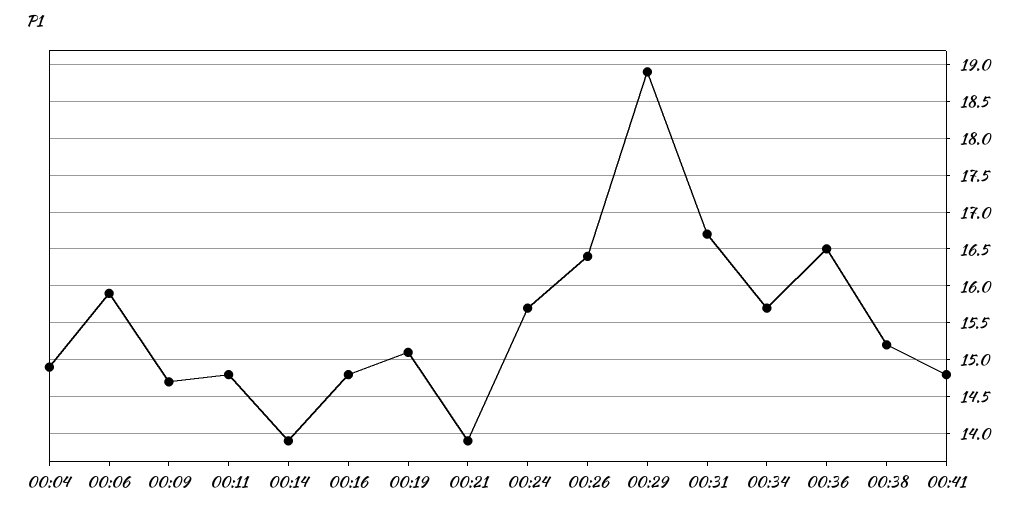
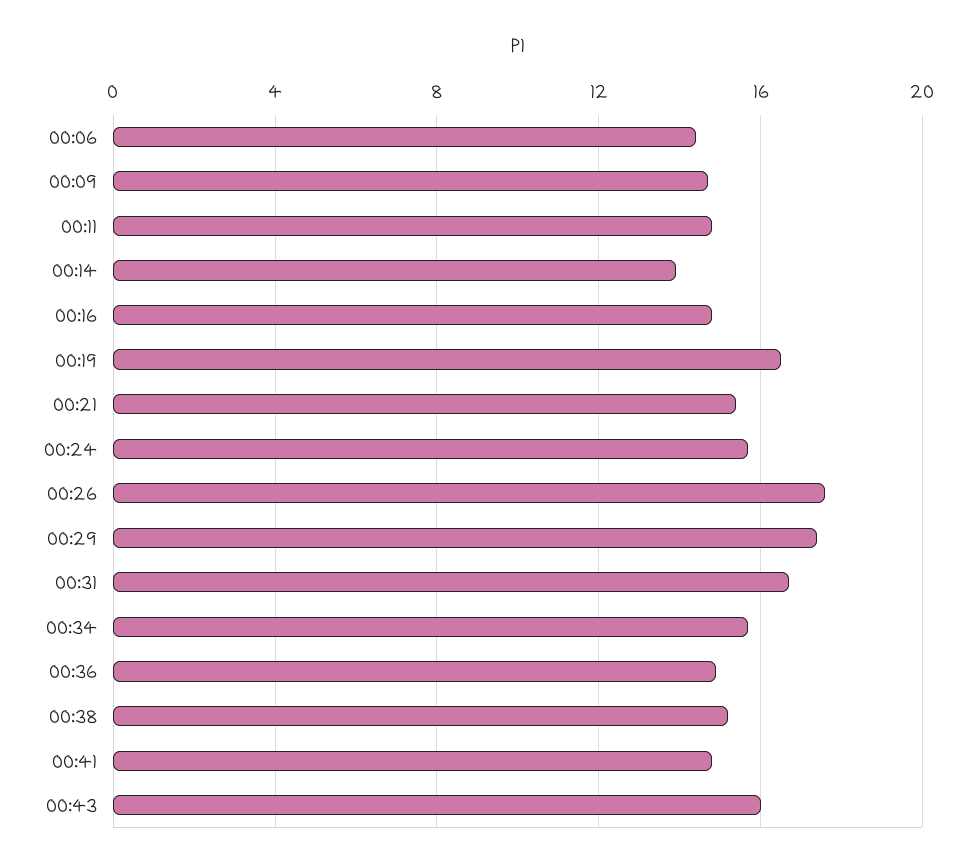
00:04: 14.9 -> none
00:06: 15.9 -> 14.5
00:19: 15.1 -> 16.5
00:21: 13.9 -> 15.5
00:26: 16.4 -> 17.5
00:29: 18.9 -> 17.5
00:36: 16.5 -> 15
00:43: none -> 16

